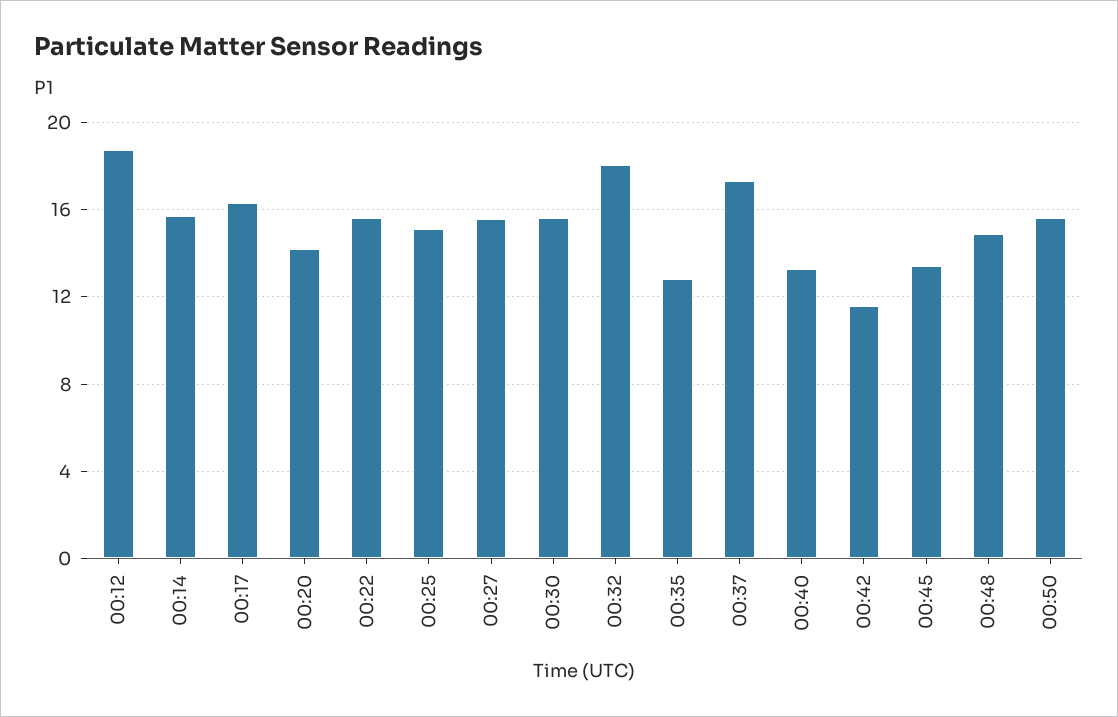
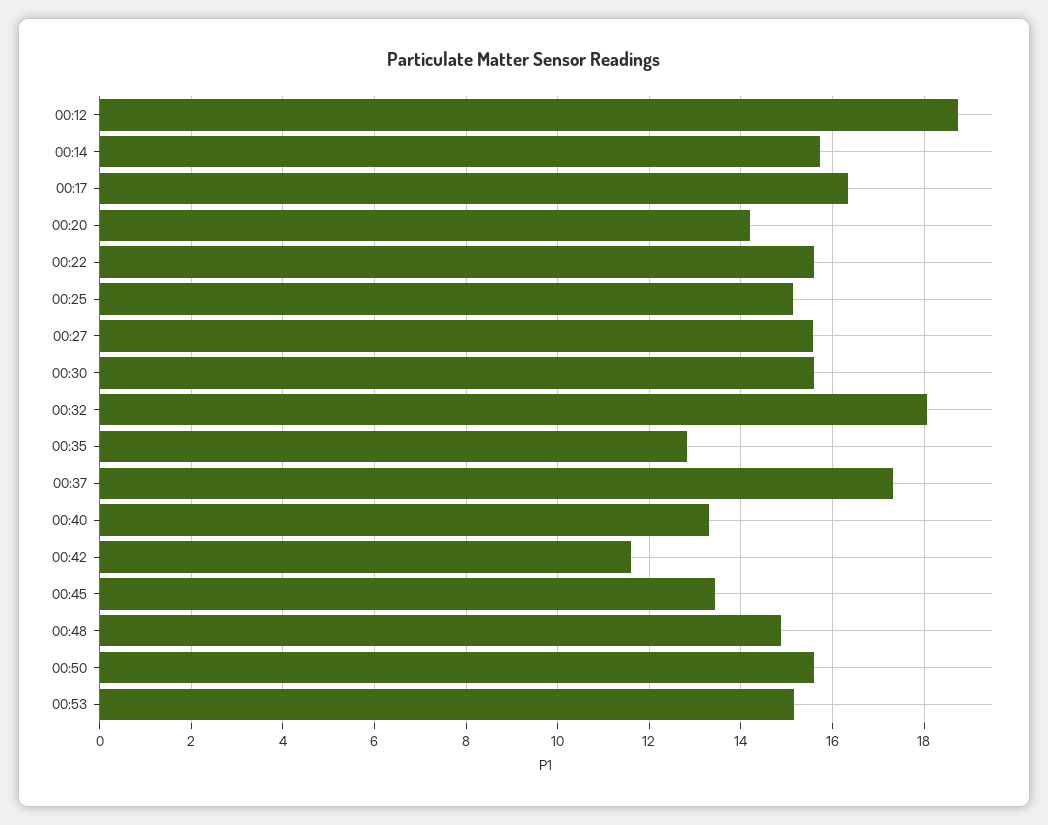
00:53: none -> 15.2

